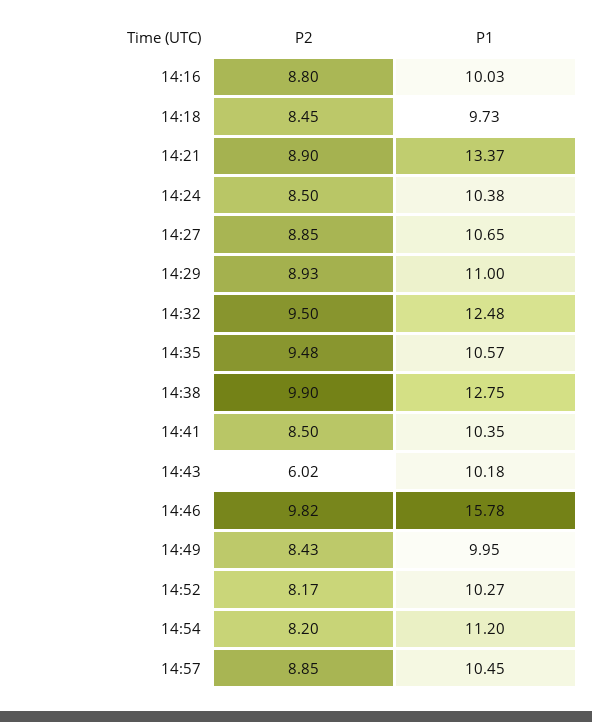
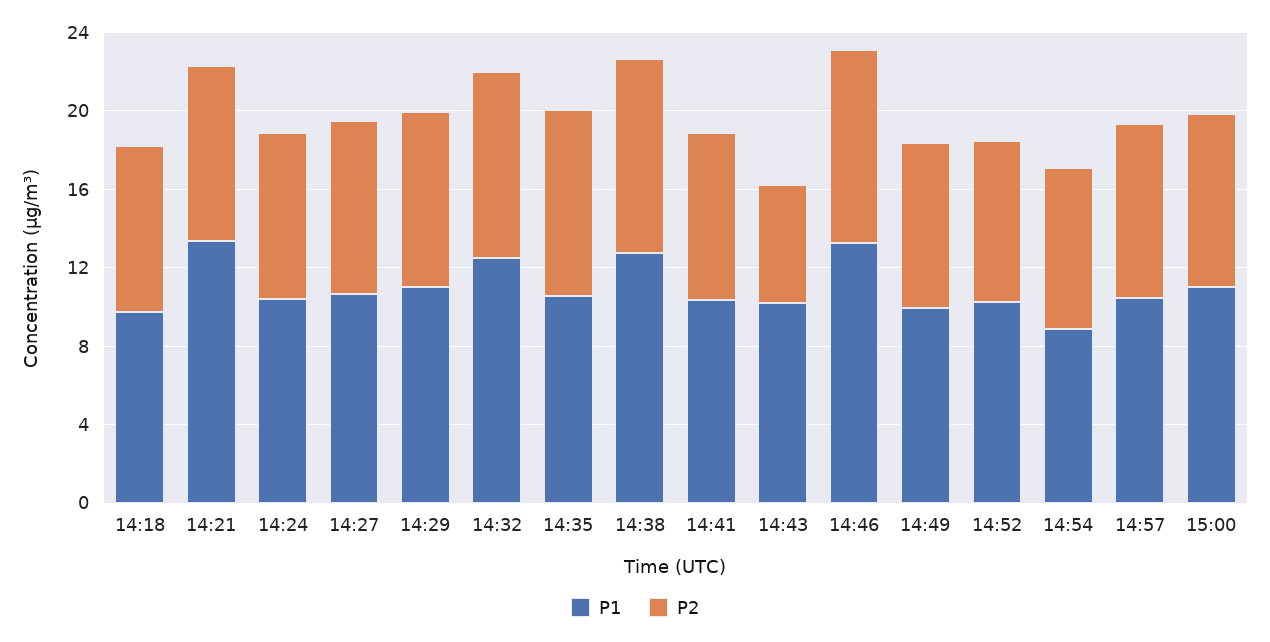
P2, 14:16: 8.8 -> none
P1, 14:16: 10.03 -> none
P1, 14:46: 15.78 -> 13
P1, 14:54: 11.2 -> 9
P1, 15:00: none -> 11
P2, 15:00: none -> 9

